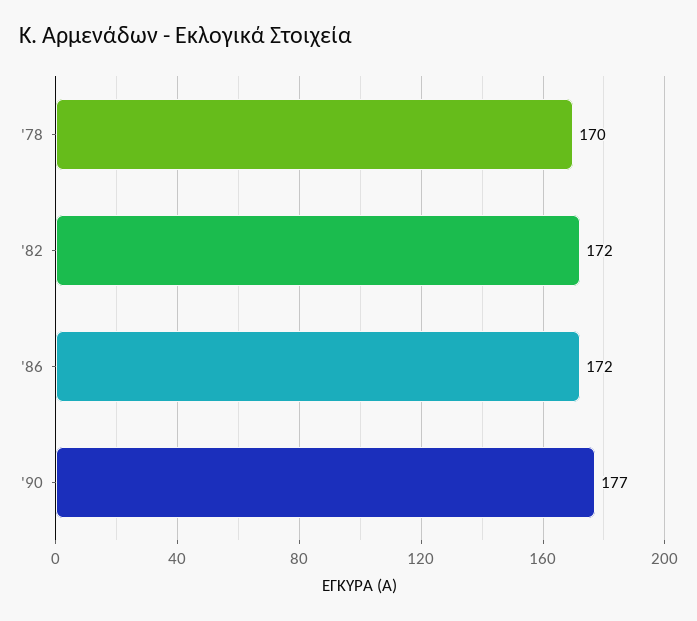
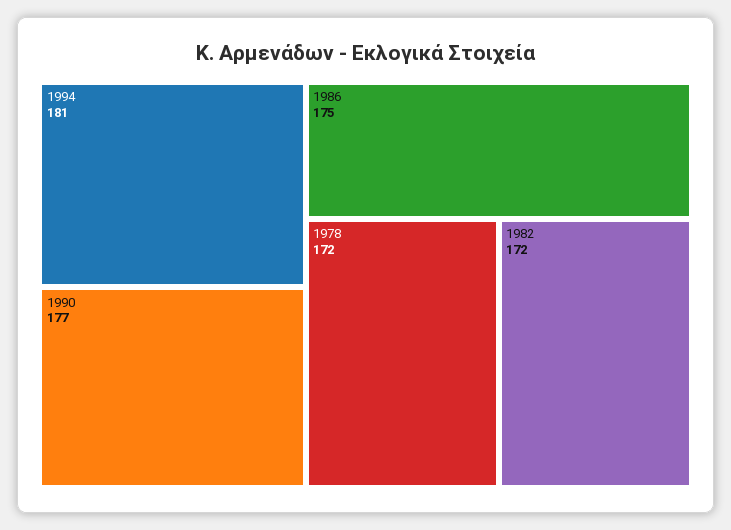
'78: 170 -> 172
'86: 172 -> 175
1994: none -> 181

